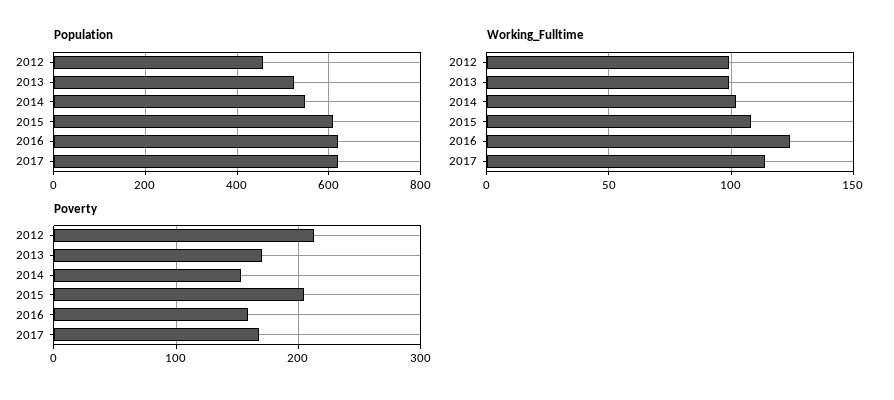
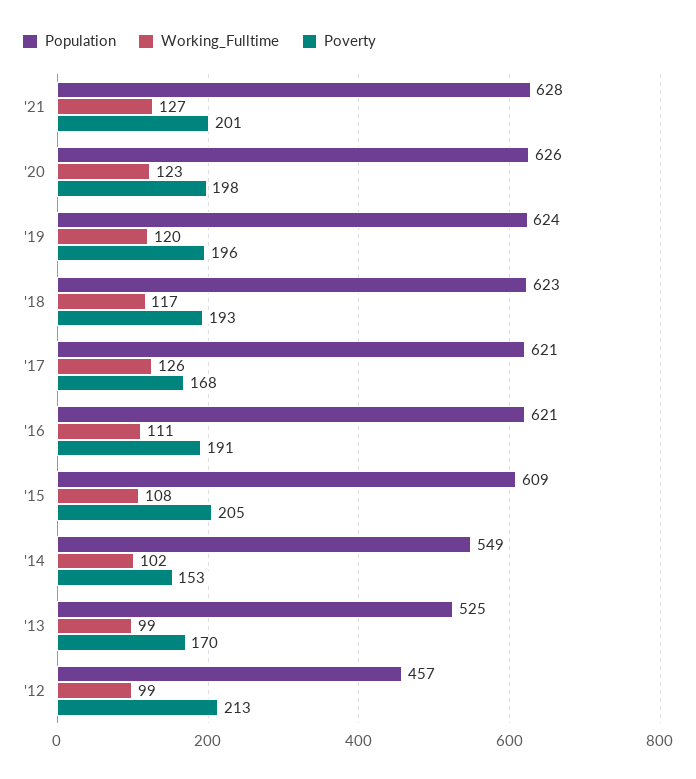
Working_Fulltime, 2016: 125 -> 111
Working_Fulltime, 2017: 115 -> 126
Poverty, 2016: 160 -> 191
Population, '21: none -> 628
Working_Fulltime, '21: none -> 127
Poverty, '21: none -> 201
Population, '20: none -> 626
Working_Fulltime, '20: none -> 123
Poverty, '20: none -> 198
Population, '19: none -> 624
Working_Fulltime, '19: none -> 120
Poverty, '19: none -> 196
Population, '18: none -> 623
Working_Fulltime, '18: none -> 117
Poverty, '18: none -> 193

